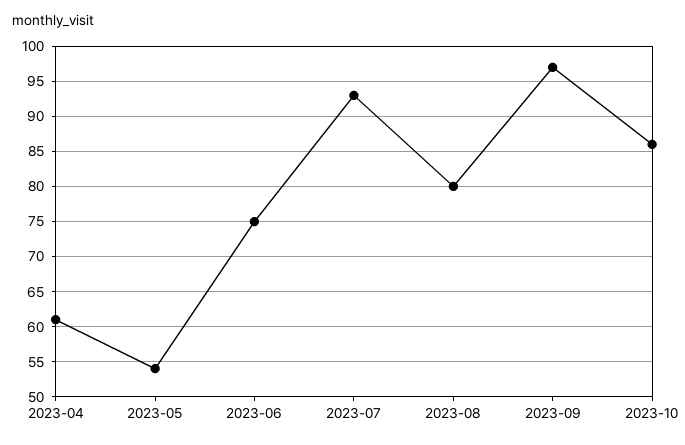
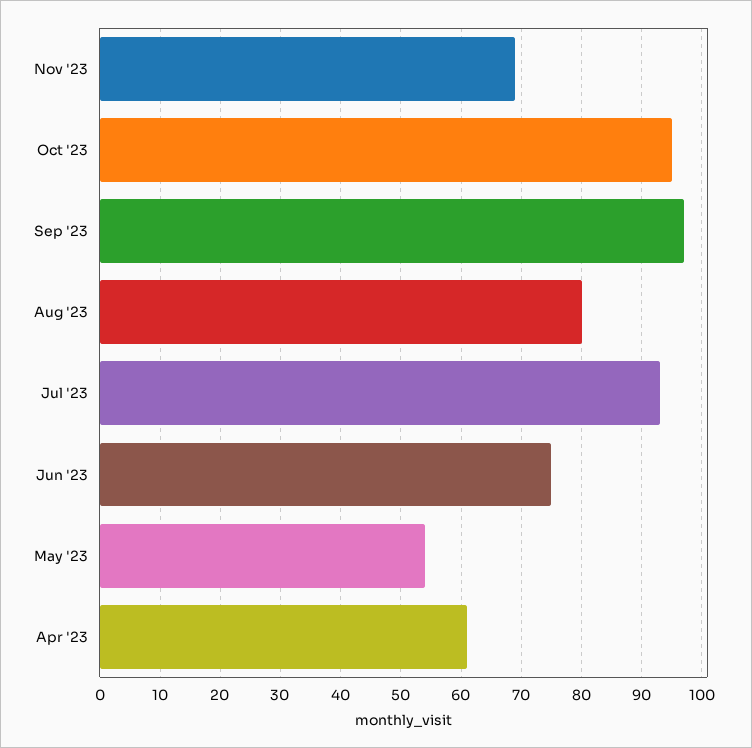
2023-10: 86 -> 95
Nov '23: none -> 69

